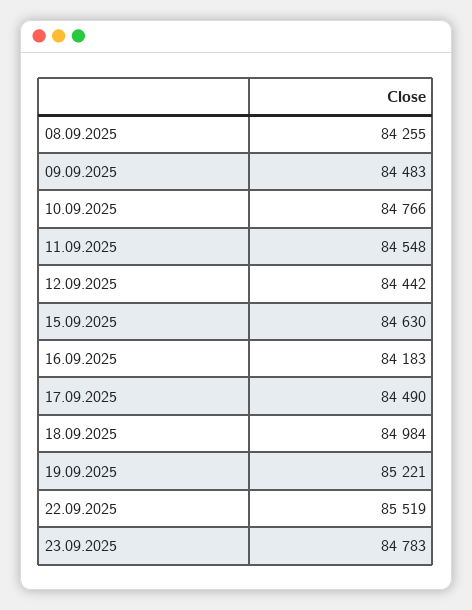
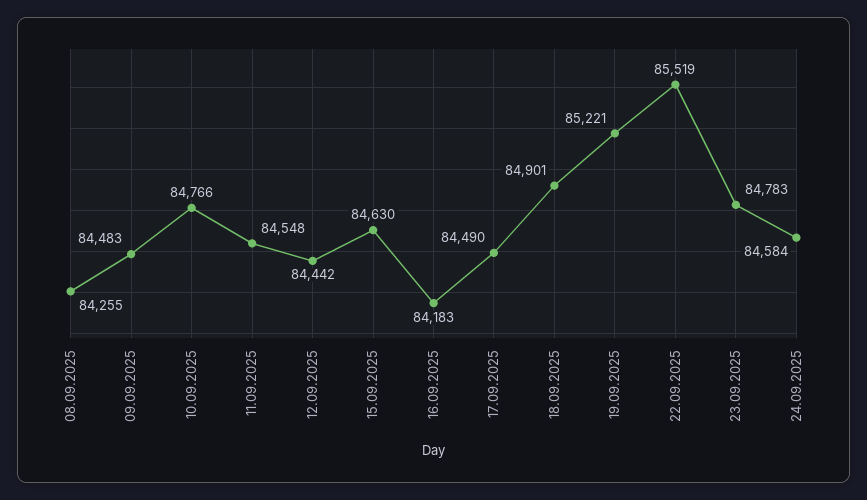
18.09.2025: 84984 -> 84901
24.09.2025: none -> 84584

